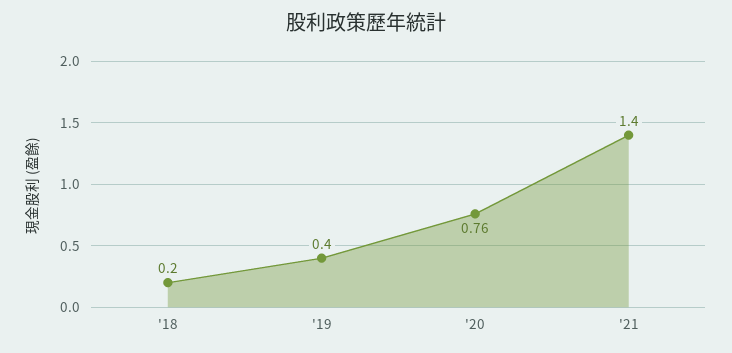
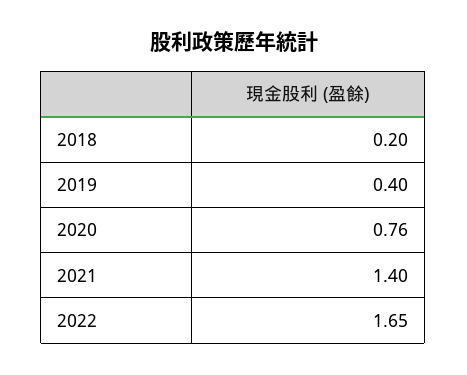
2022: none -> 1.65

